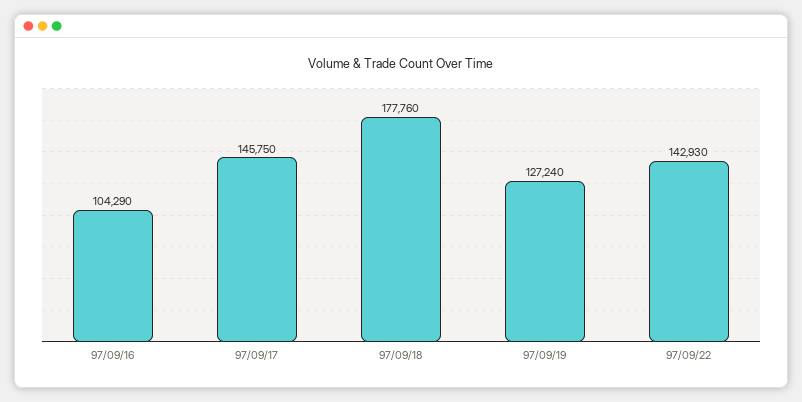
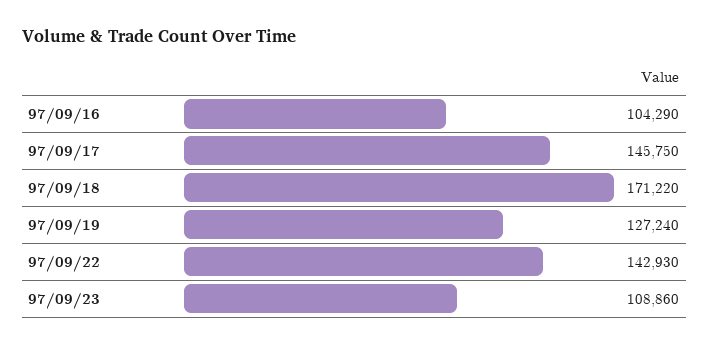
97/09/18: 177760 -> 171220
97/09/23: none -> 108860

